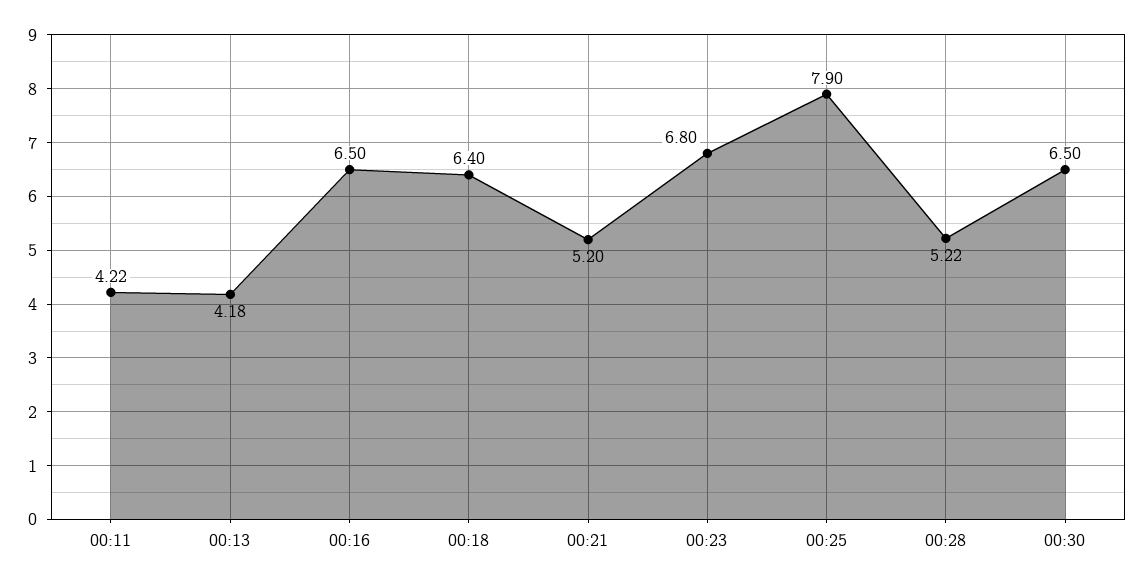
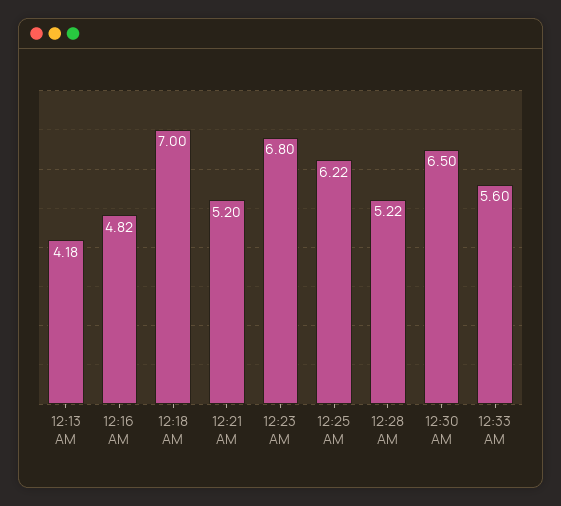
00:11: 4.22 -> none
00:16: 6.5 -> 4.82
00:18: 6.4 -> 7
00:25: 7.9 -> 6.22
12:33 AM: none -> 5.6

